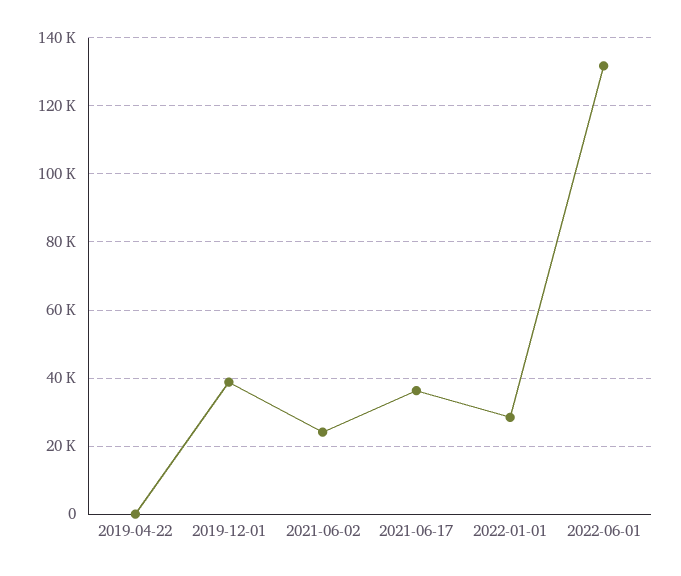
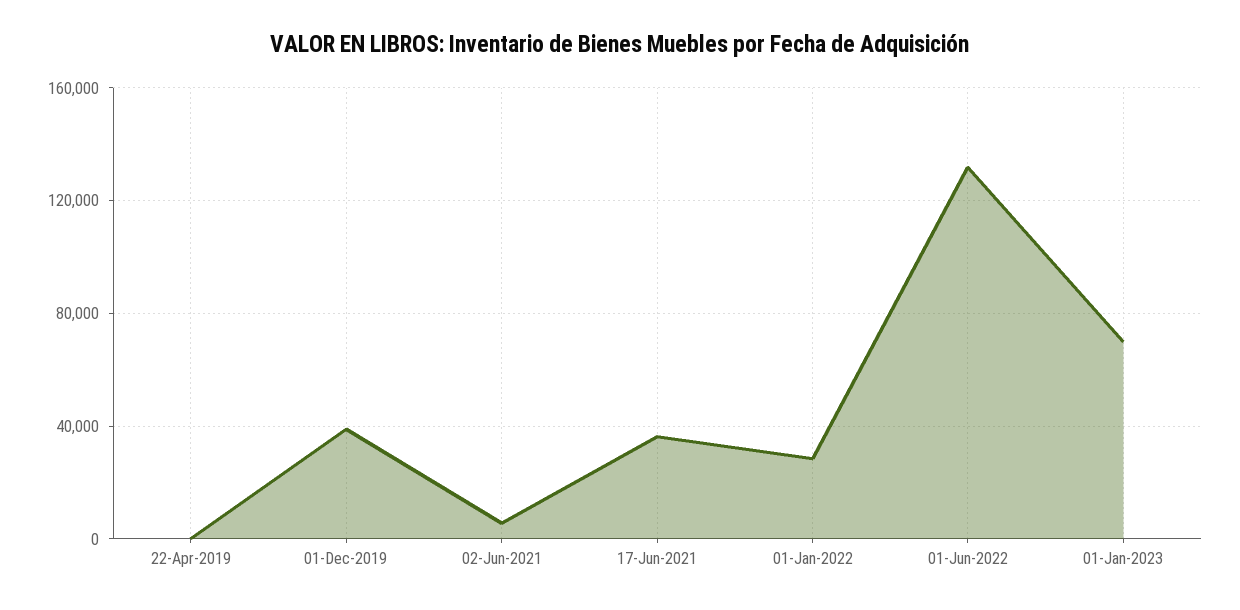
2021-06-02: 24000 -> 5000
01-Jan-2023: none -> 70000

